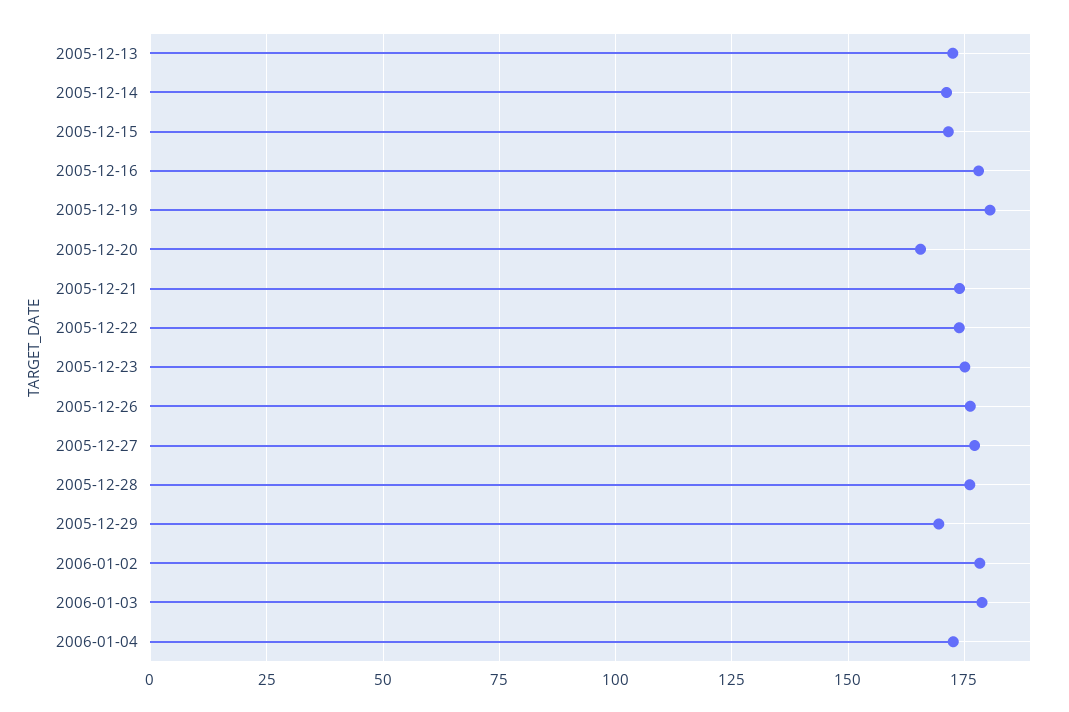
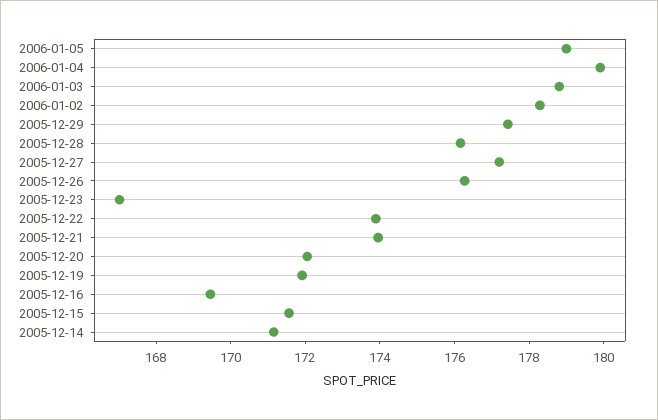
2005-12-13: 172.5 -> none
2005-12-16: 177.5 -> 169.5
2005-12-19: 180 -> 172
2005-12-20: 165 -> 172
2005-12-23: 175 -> 167
2005-12-29: 170 -> 177.5
2006-01-04: 172.5 -> 180
2006-01-05: none -> 179

